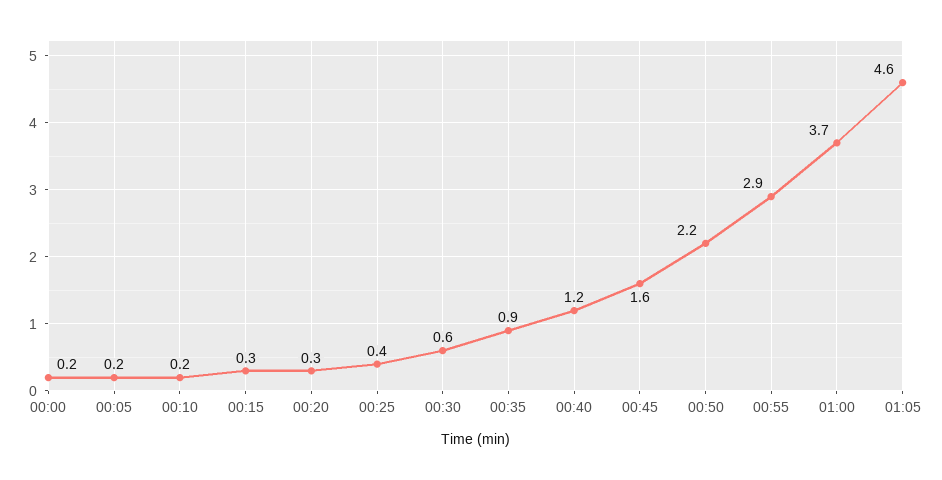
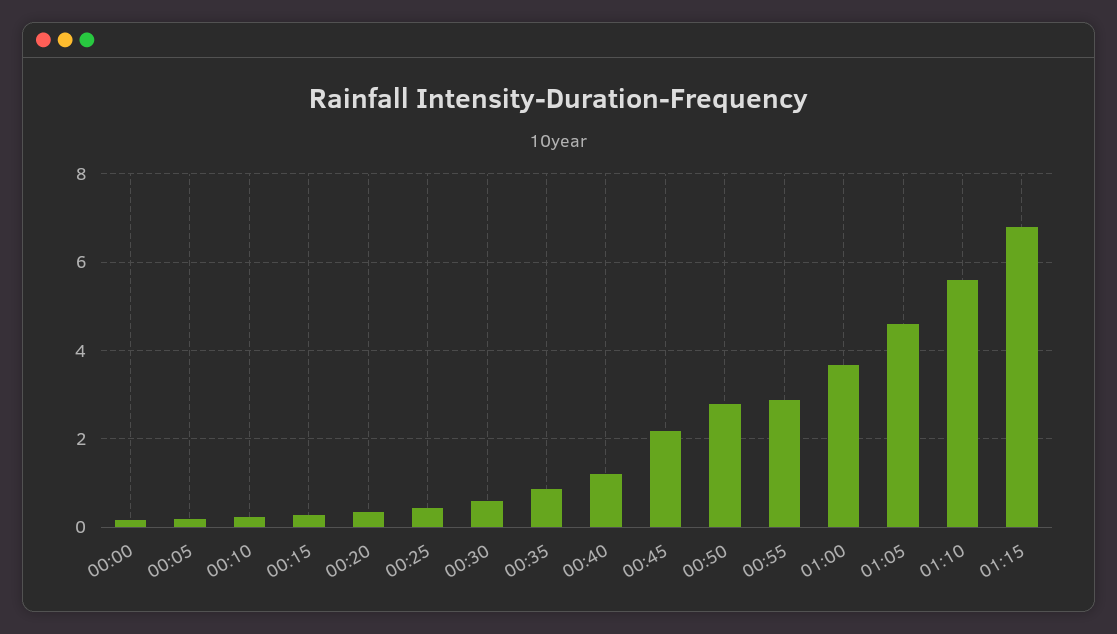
00:45: 1.6 -> 2.2
00:50: 2.2 -> 2.8
01:10: none -> 5.6
01:15: none -> 6.8

